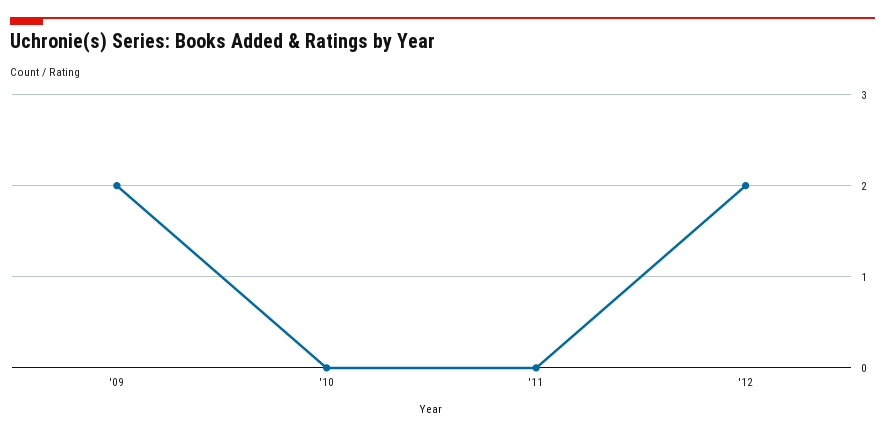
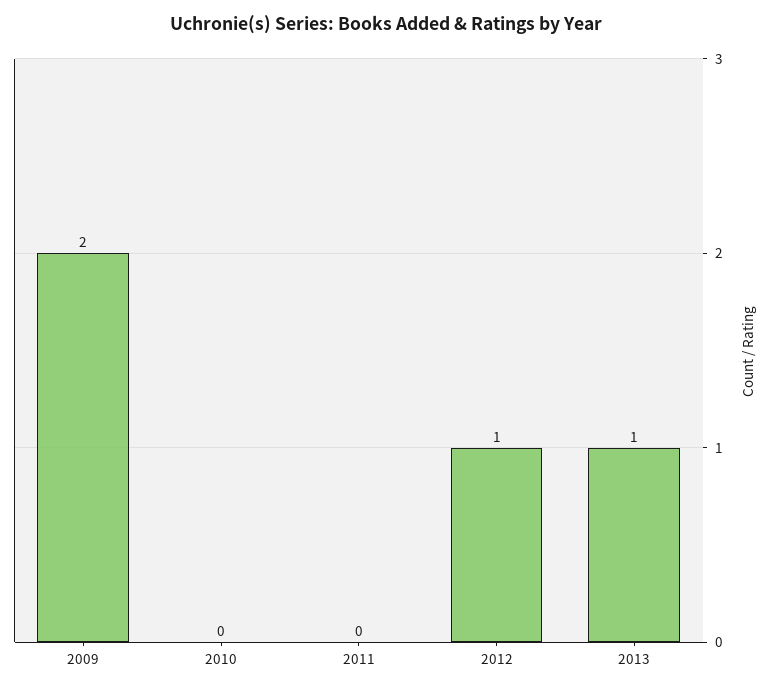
'12: 2 -> 1
2013: none -> 1

